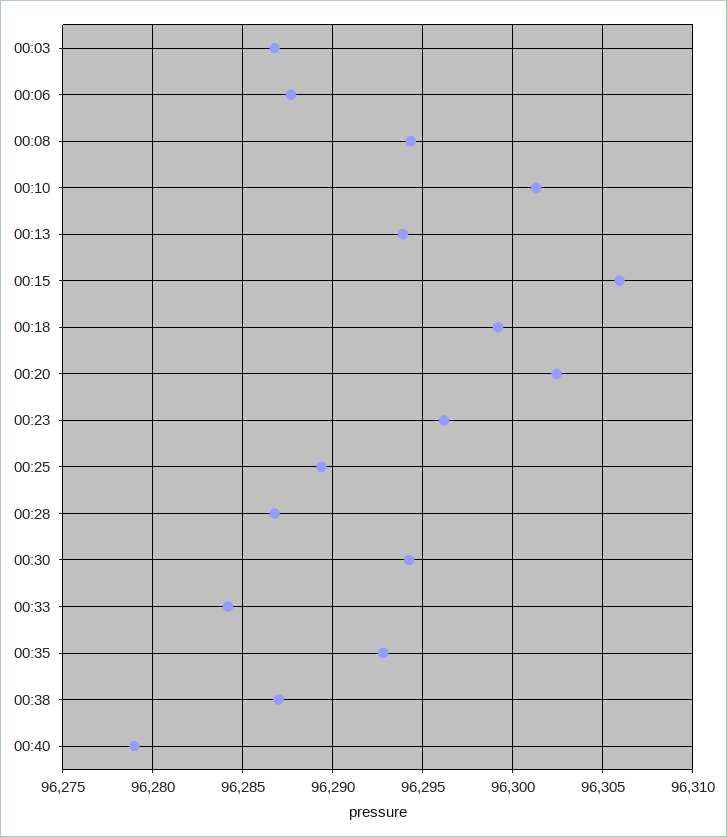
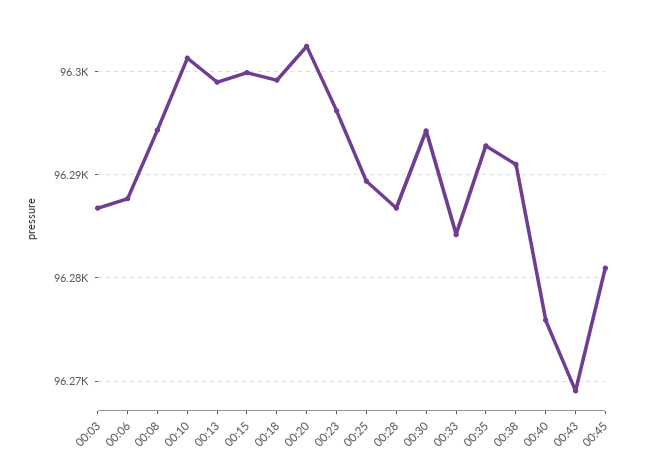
00:13: 96294 -> 96299
00:15: 96306 -> 96300
00:38: 96287 -> 96291
00:40: 96279 -> 96276
00:43: none -> 96269
00:45: none -> 96281

